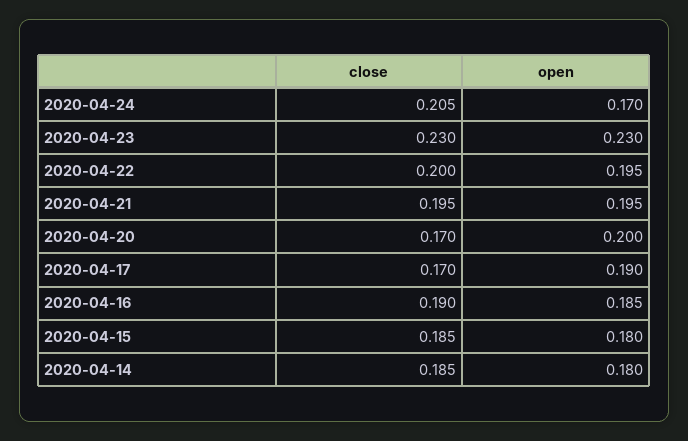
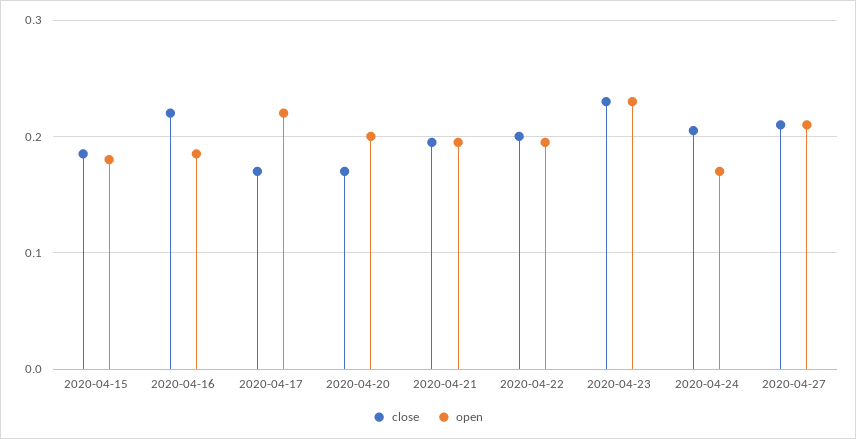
open, 2020-04-17: 0.19 -> 0.22
close, 2020-04-16: 0.19 -> 0.22
close, 2020-04-14: 0.185 -> none
open, 2020-04-14: 0.18 -> none
close, 2020-04-27: none -> 0.21
open, 2020-04-27: none -> 0.21

